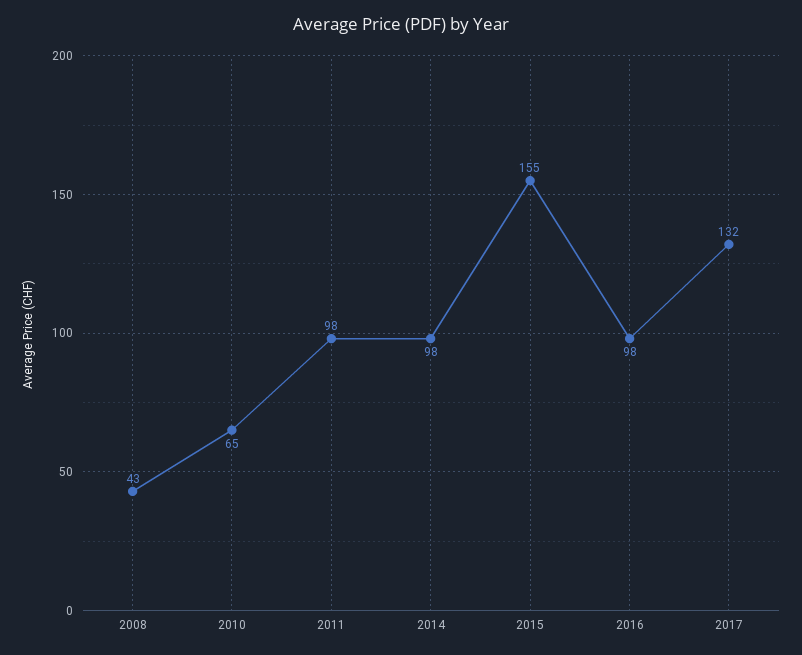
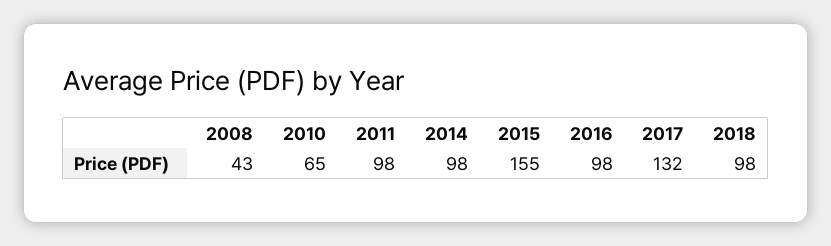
2018: none -> 98

